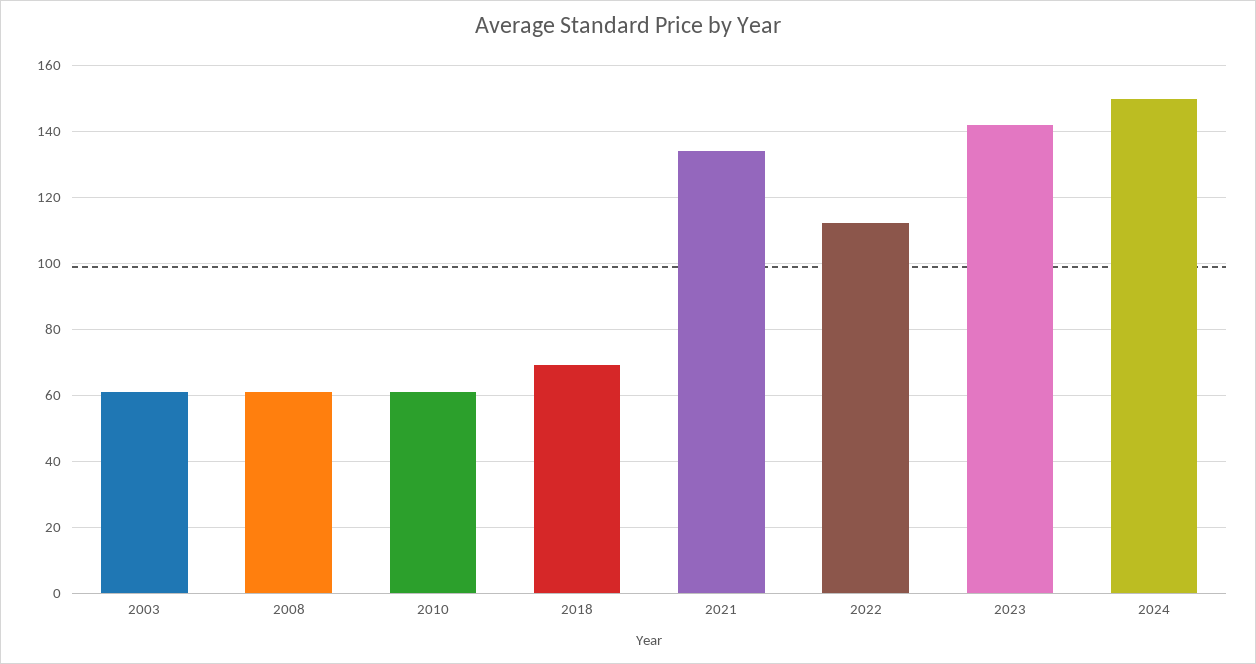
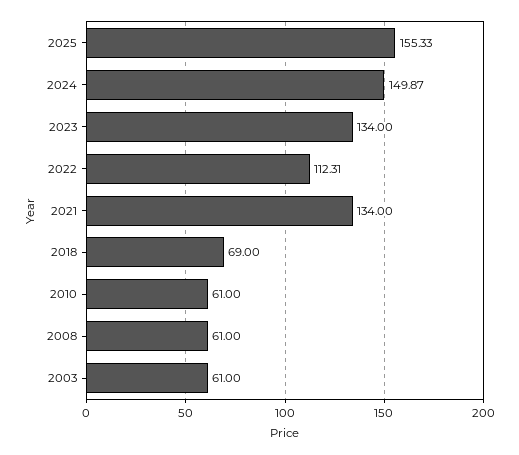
2023: 142 -> 134
2025: none -> 155.33

